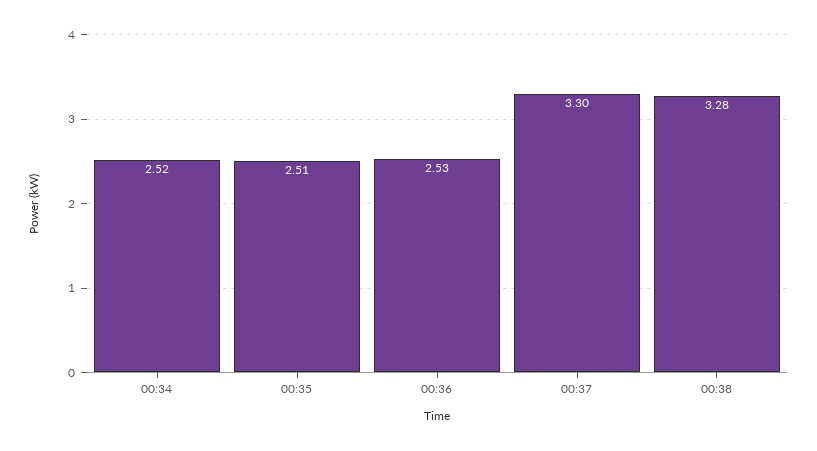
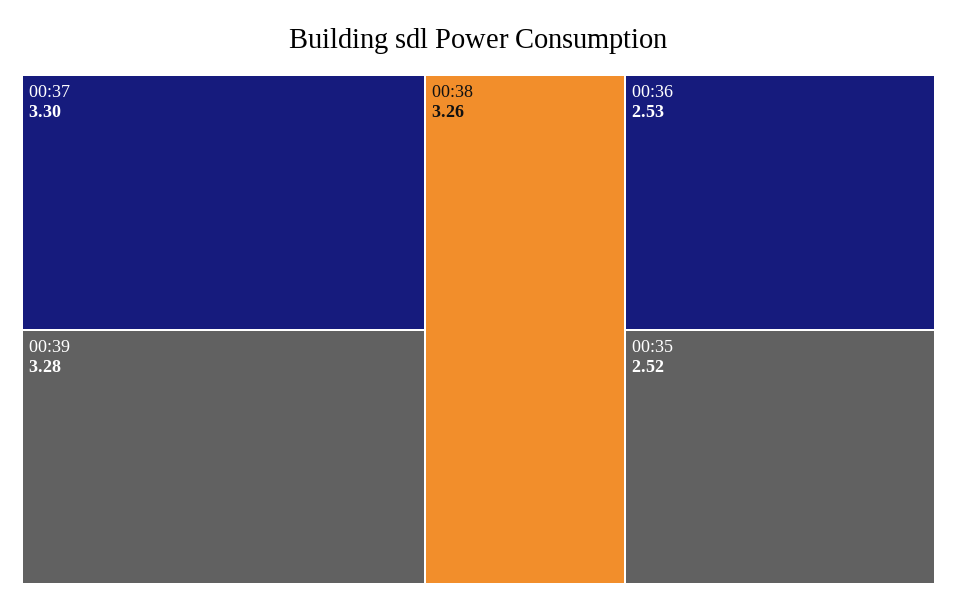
00:34: 2.52 -> none
00:35: 2.51 -> 2.52
00:38: 3.28 -> 3.26
00:39: none -> 3.28

